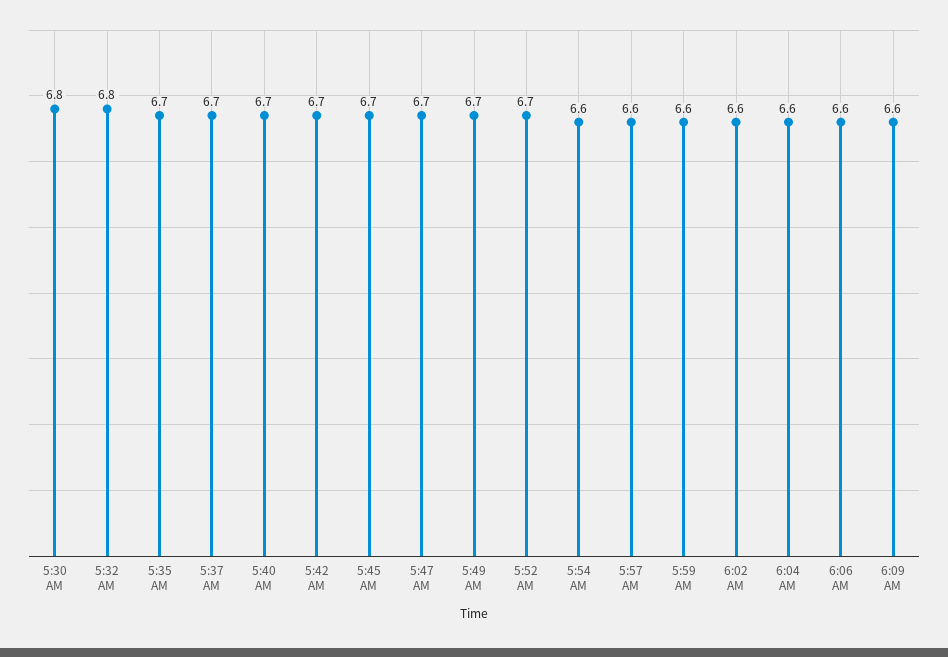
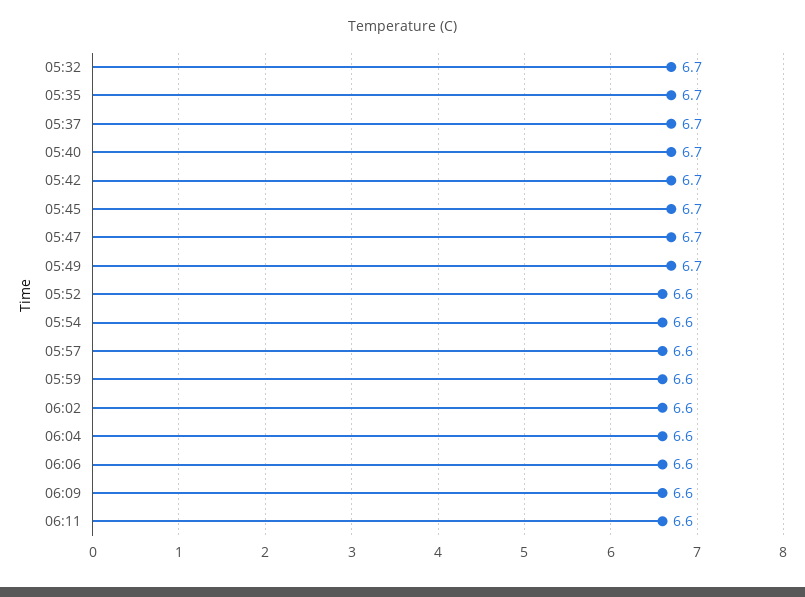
5:30 AM: 6.8 -> none
5:32 AM: 6.8 -> 6.7
5:52 AM: 6.7 -> 6.6
06:11: none -> 6.6

